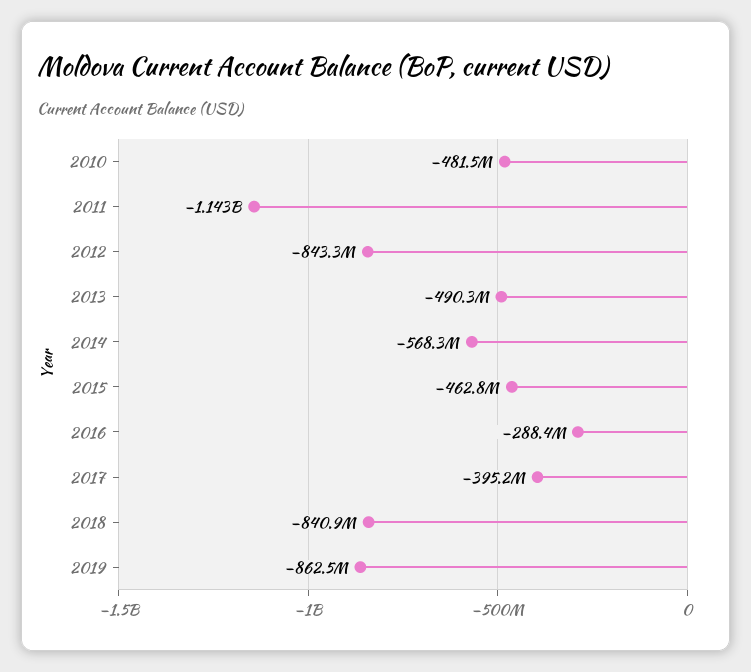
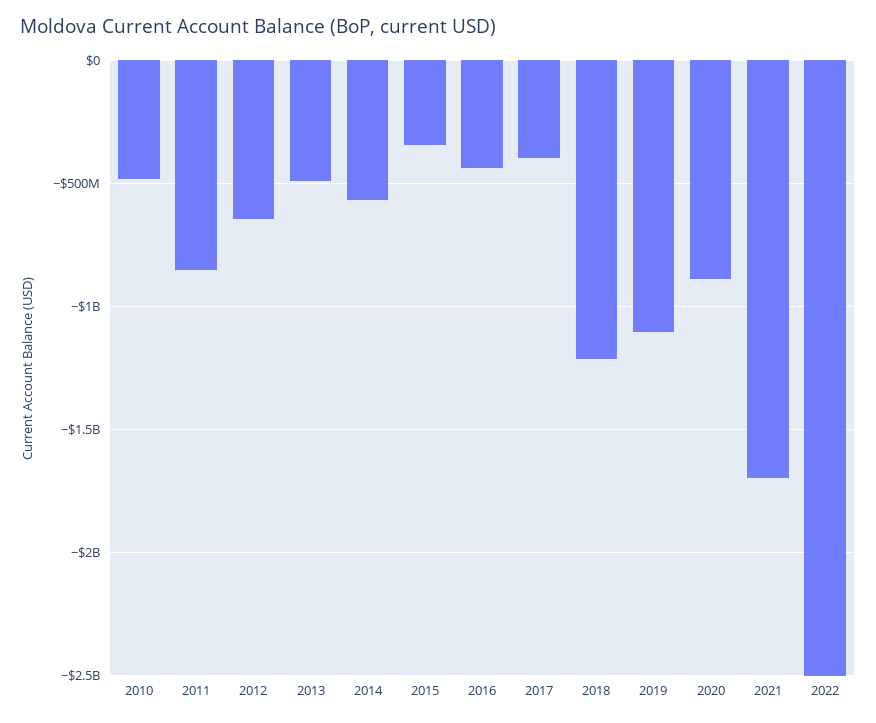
2011: -1143000000 -> -850000000
2012: -843300000 -> -650000000
2015: -462800000 -> -350000000
2016: -288400000 -> -450000000
2018: -840900000 -> -1200000000
2019: -862500000 -> -1100000000
2020: none -> -900000000
2021: none -> -1700000000
2022: none -> -2500000000

